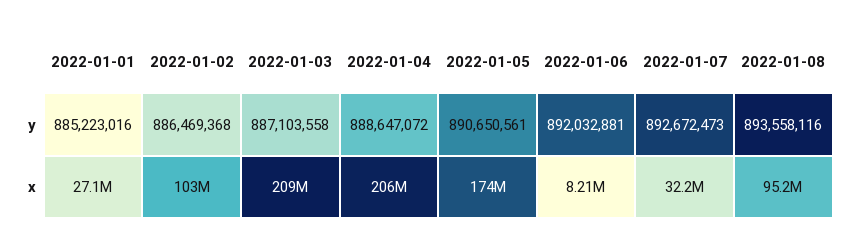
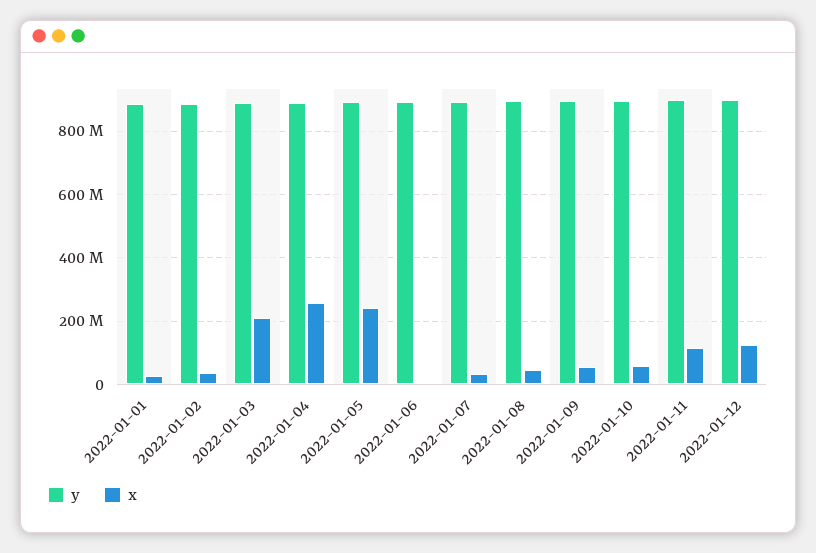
x, 2022-01-02: 103000000 -> 40000000
x, 2022-01-04: 206000000 -> 260000000
x, 2022-01-05: 174000000 -> 240000000
x, 2022-01-08: 95200000 -> 40000000
y, 2022-01-09: none -> 900000000
x, 2022-01-09: none -> 60000000
y, 2022-01-10: none -> 900000000
x, 2022-01-10: none -> 60000000
y, 2022-01-11: none -> 900000000
x, 2022-01-11: none -> 120000000
y, 2022-01-12: none -> 900000000
x, 2022-01-12: none -> 120000000

